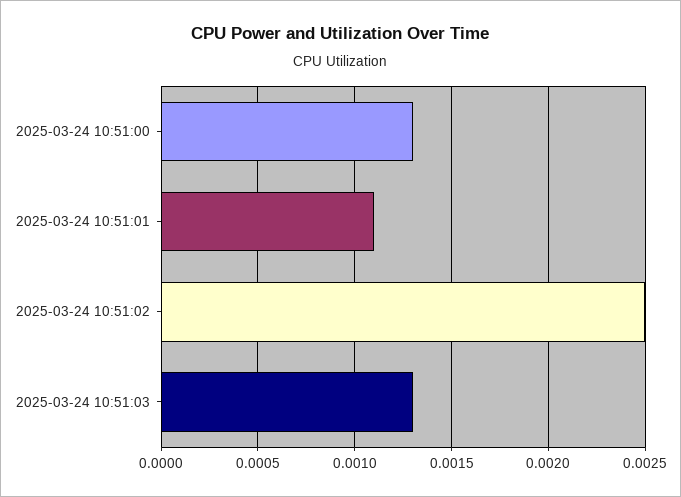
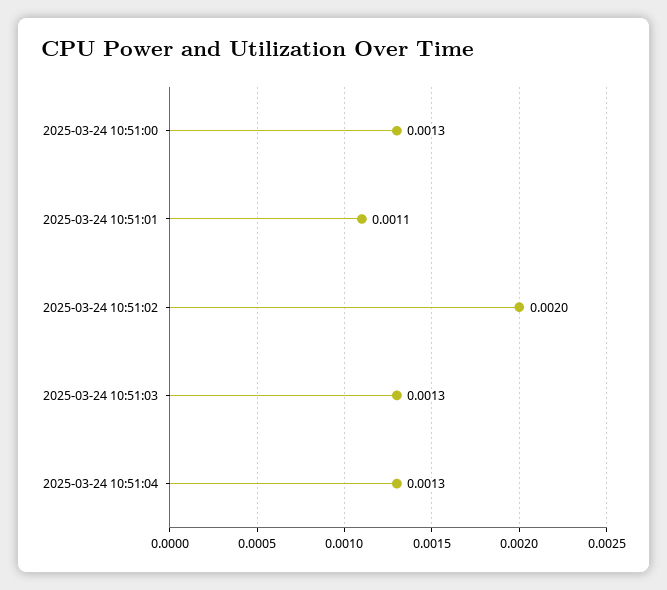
2025-03-24 10:51:02: 0.0025 -> 0.002
2025-03-24 10:51:04: none -> 0.0013

